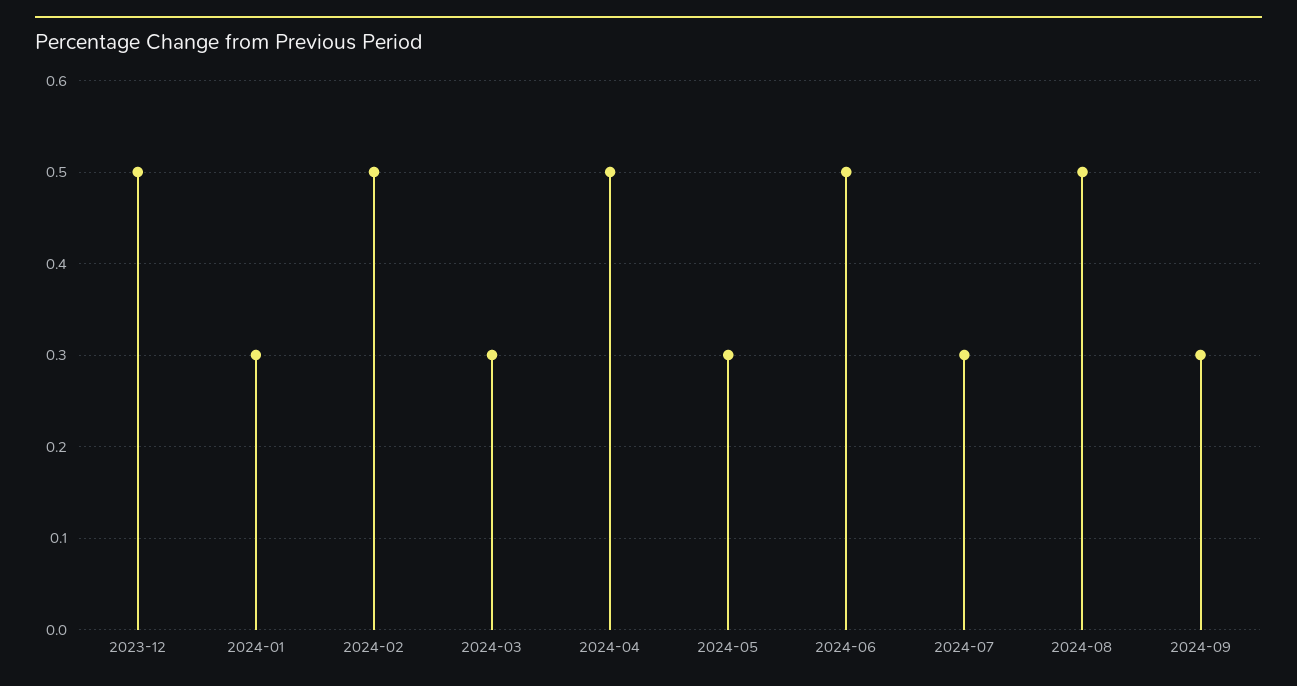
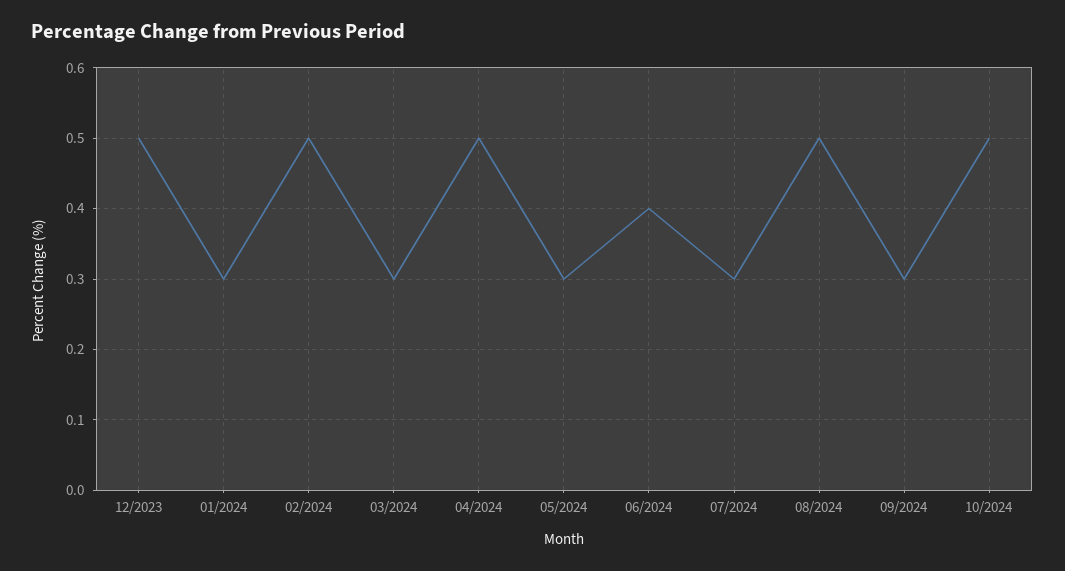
2024-06: 0.5 -> 0.4
10/2024: none -> 0.5

